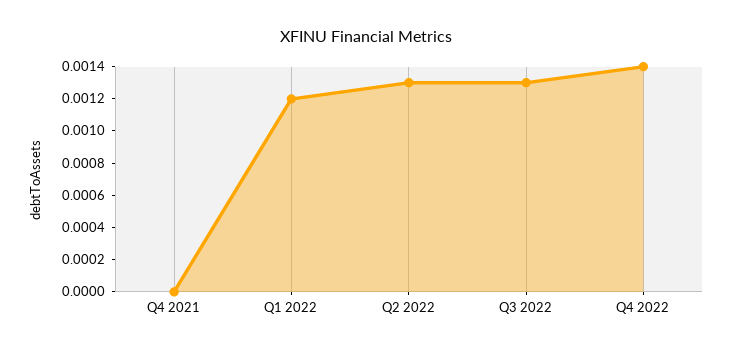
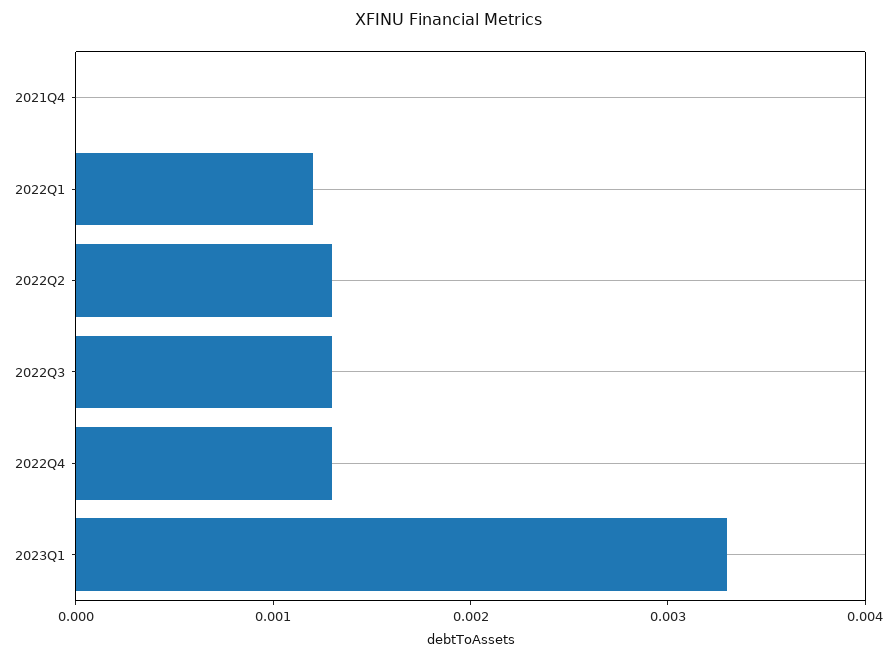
Q4 2022: 0.0014 -> 0.0013
2023Q1: none -> 0.0033

